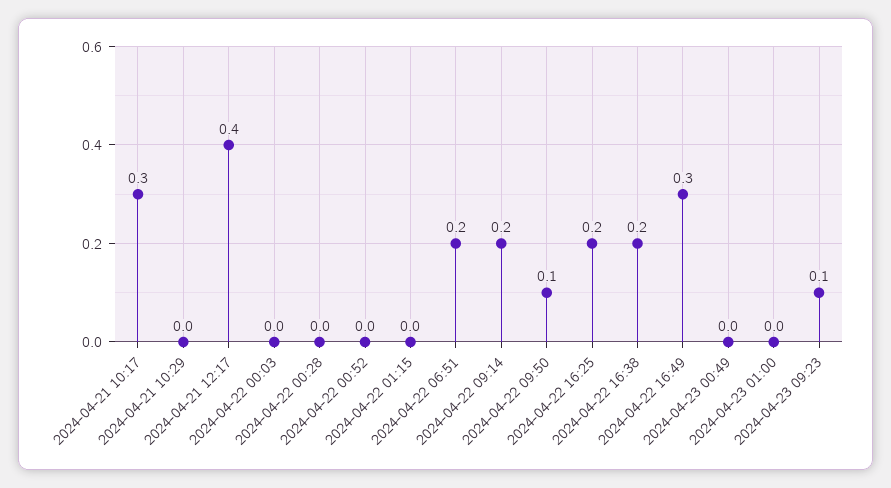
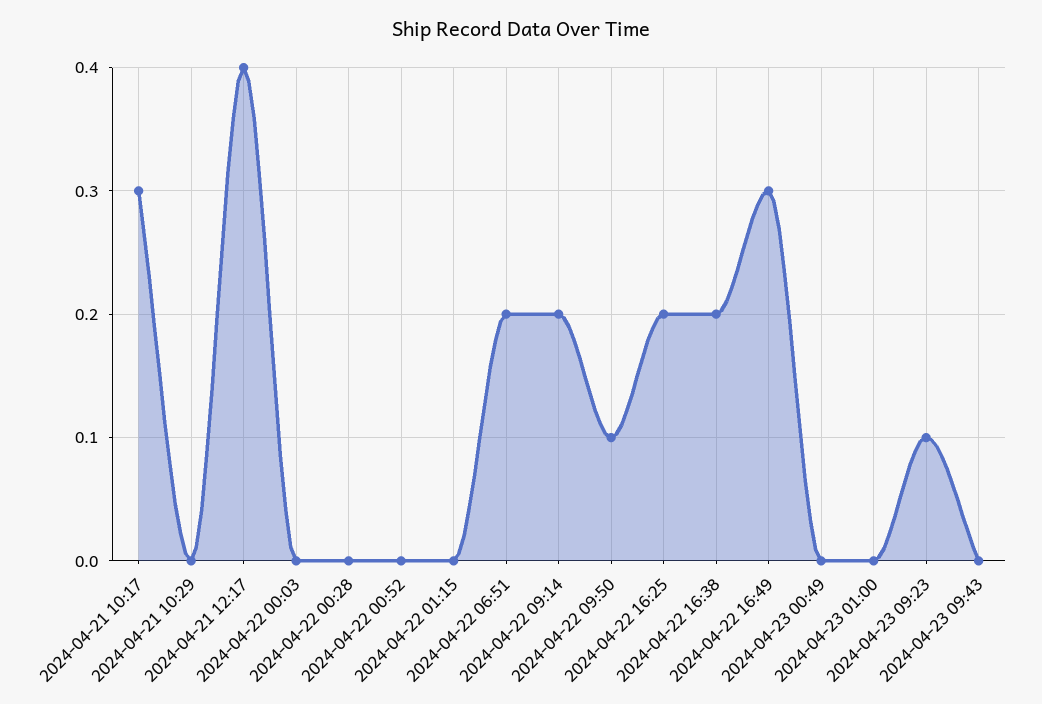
2024-04-23 09:43: none -> 0

